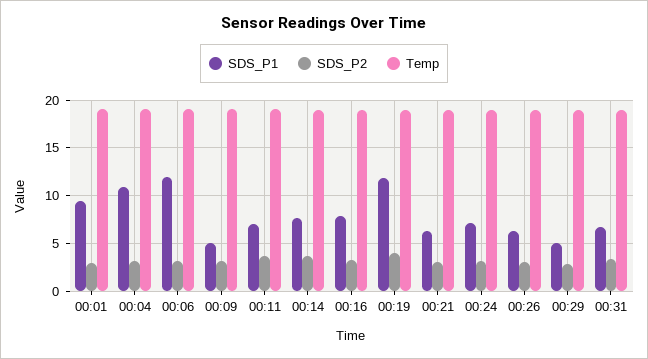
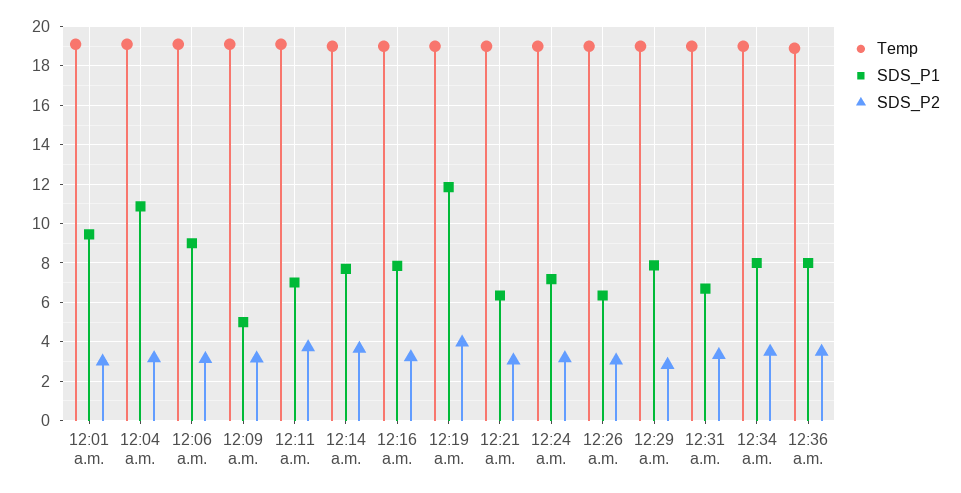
SDS_P1, 00:06: 12 -> 9
SDS_P1, 00:29: 5 -> 8
Temp, 12:34 a.m.: none -> 19
SDS_P1, 12:34 a.m.: none -> 8
SDS_P2, 12:34 a.m.: none -> 3.5
Temp, 12:36 a.m.: none -> 19
SDS_P1, 12:36 a.m.: none -> 8
SDS_P2, 12:36 a.m.: none -> 3.5

